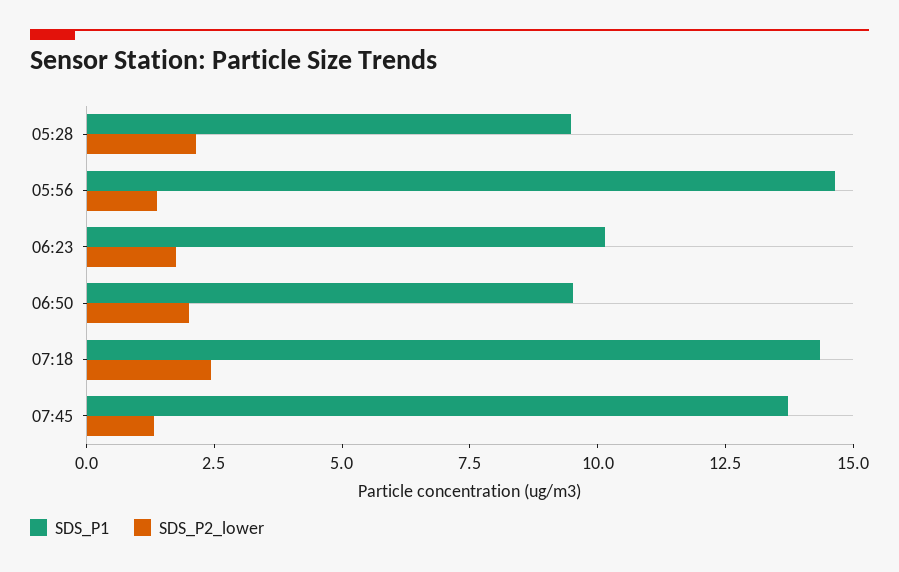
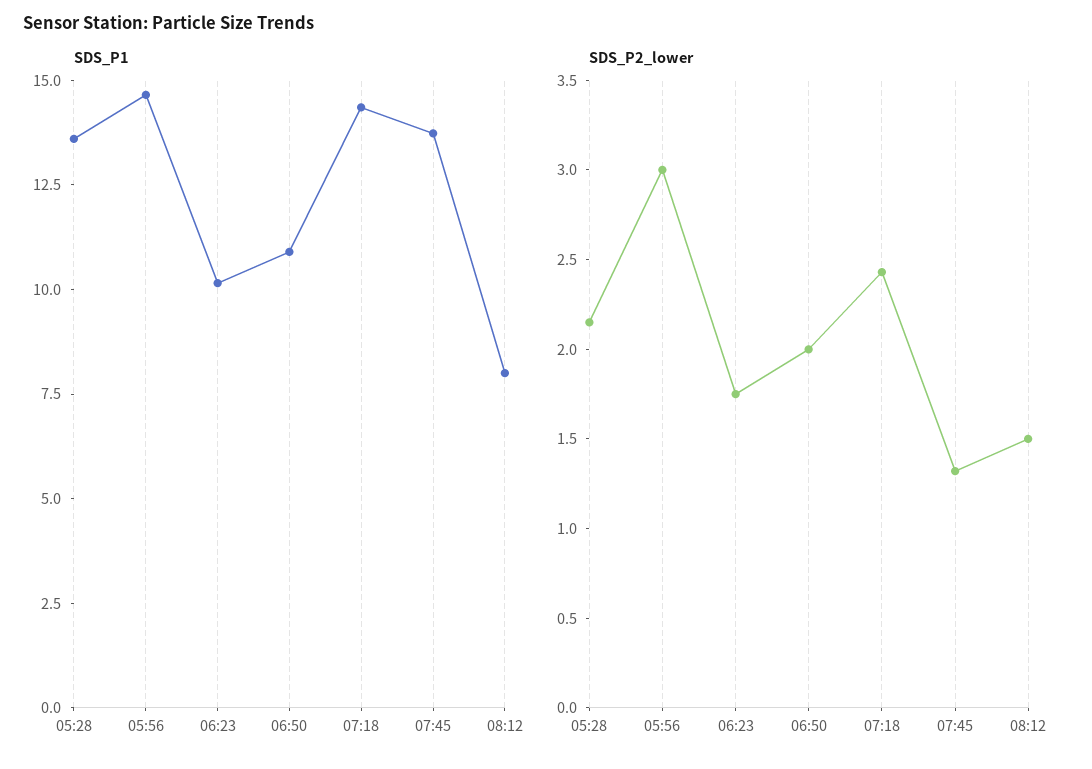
SDS_P1, 05:28: 9.5 -> 13.5
SDS_P2_lower, 05:56: 1.5 -> 3
SDS_P1, 06:50: 9.5 -> 11
SDS_P1, 08:12: none -> 8
SDS_P2_lower, 08:12: none -> 1.5

